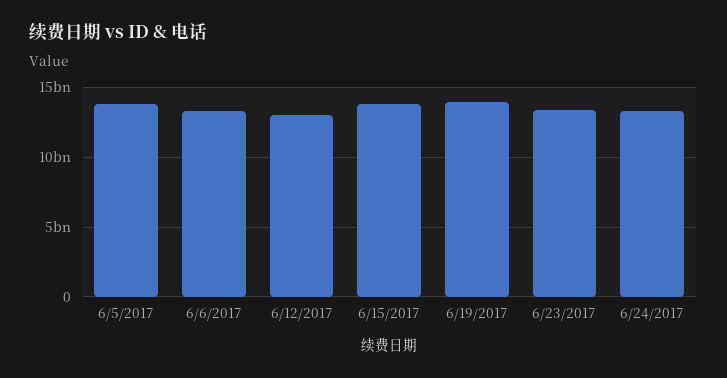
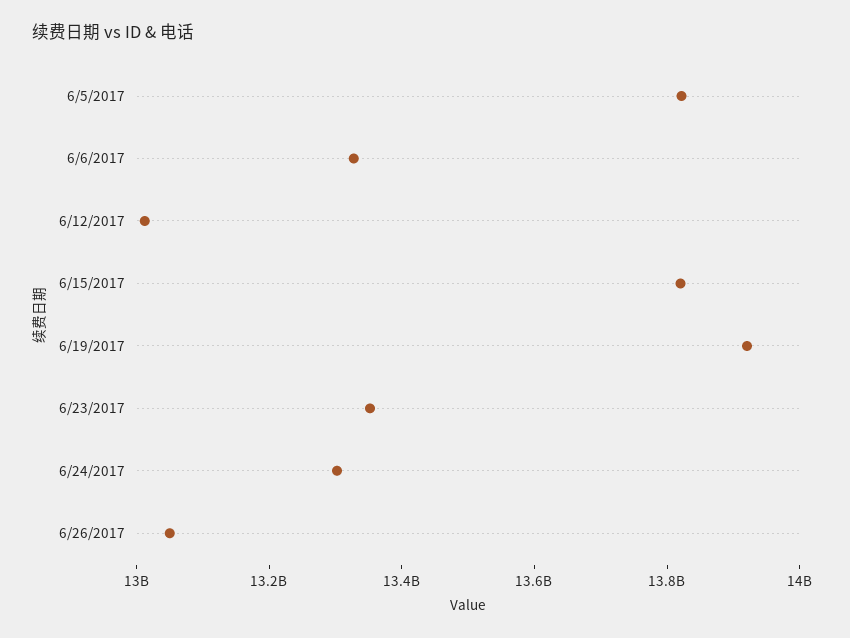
6/26/2017: none -> 13050000000

